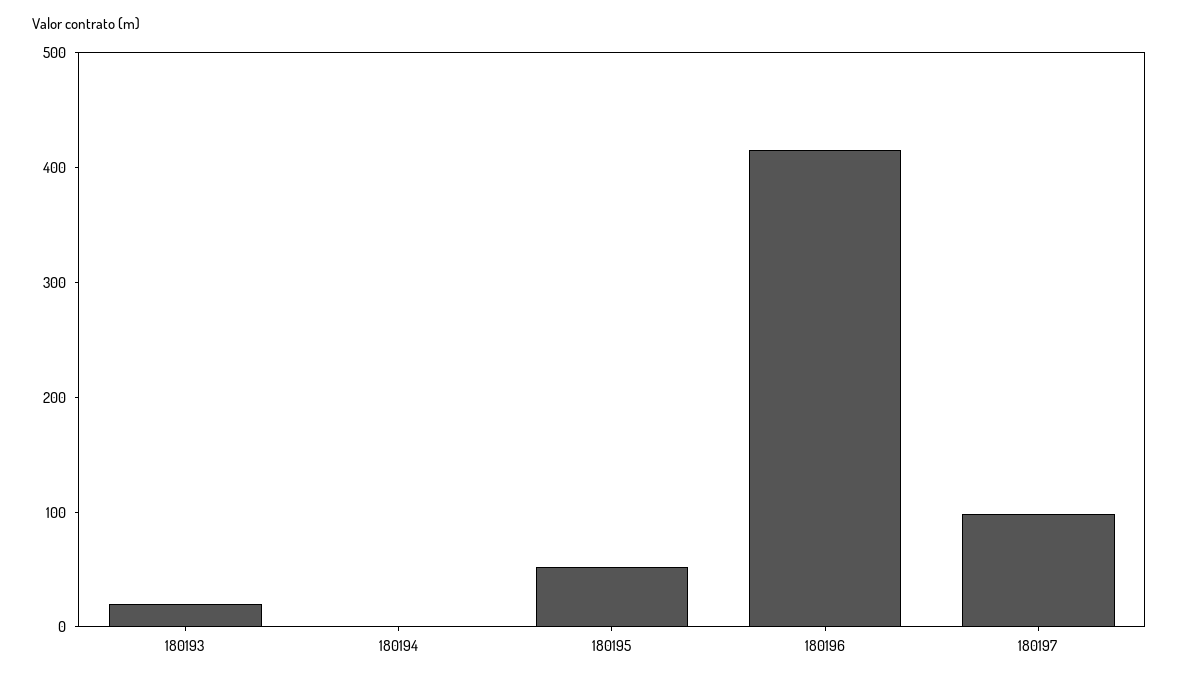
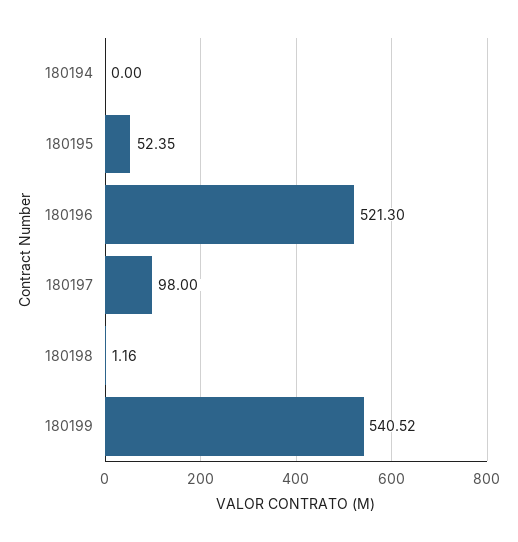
180193: 20 -> none
180196: 420 -> 521.3
180198: none -> 1.16
180199: none -> 540.52

